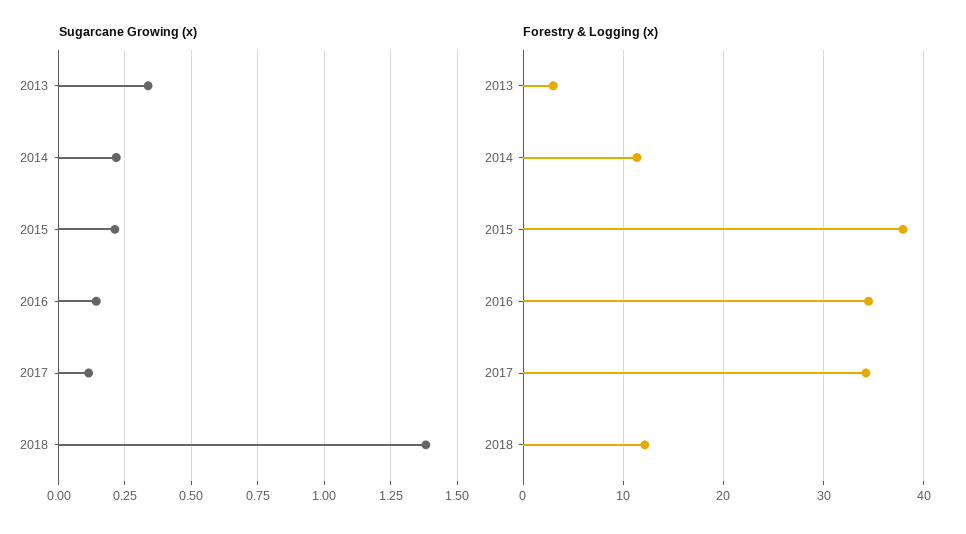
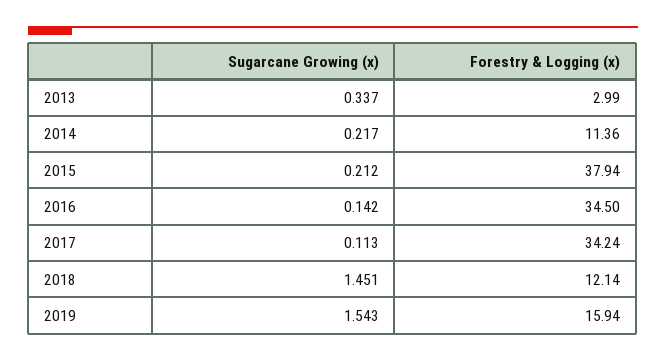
Sugarcane Growing (x), 2018: 1.375 -> 1.451
Sugarcane Growing (x), 2019: none -> 1.543
Forestry & Logging (x), 2019: none -> 15.94

